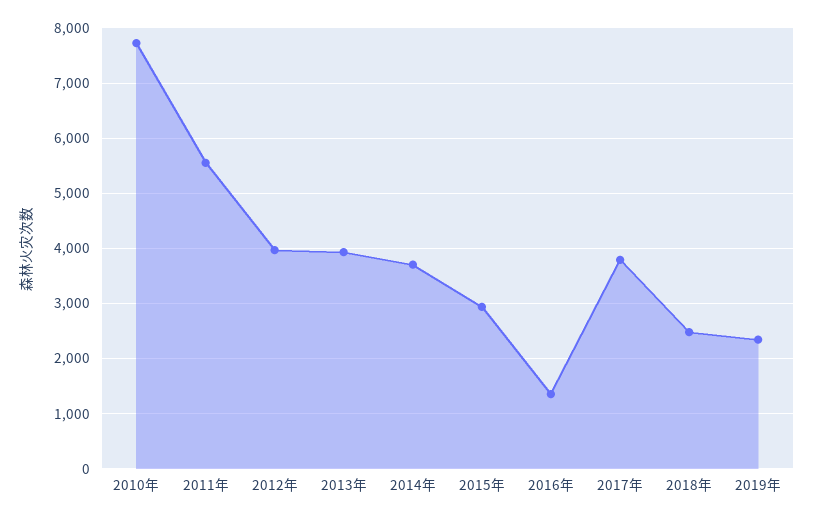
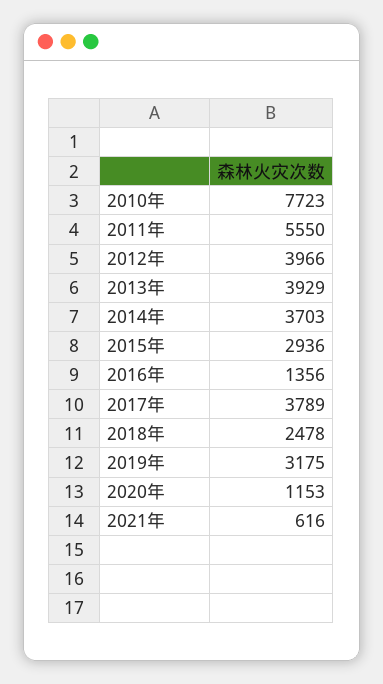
2019年: 2400 -> 3175
2020年: none -> 1153
2021年: none -> 616

